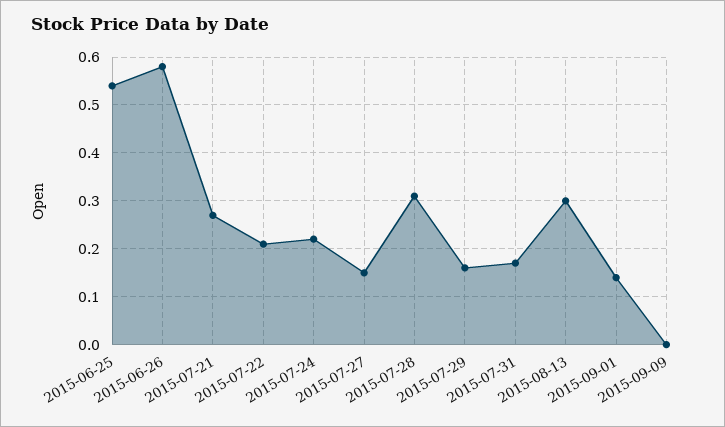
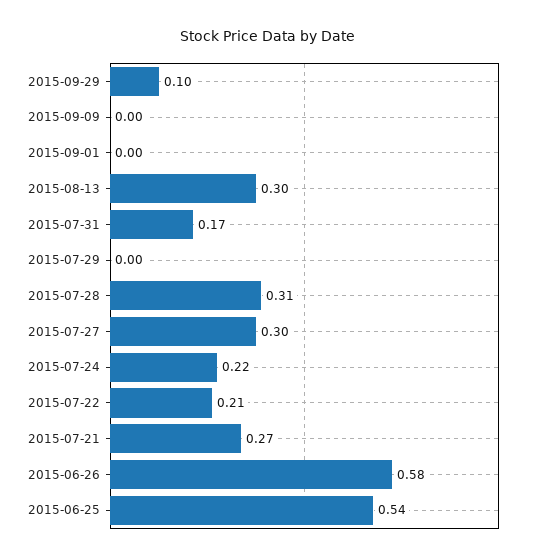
2015-07-27: 0.15 -> 0.3
2015-07-29: 0.15 -> 0
2015-09-01: 0.15 -> 0
2015-09-29: none -> 0.1

